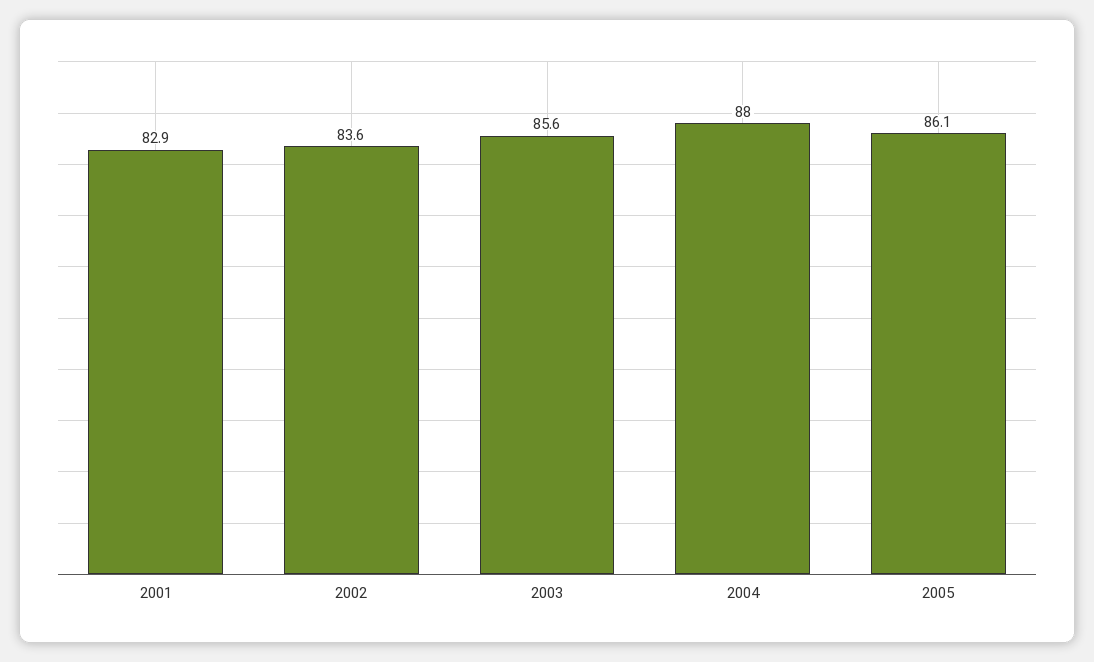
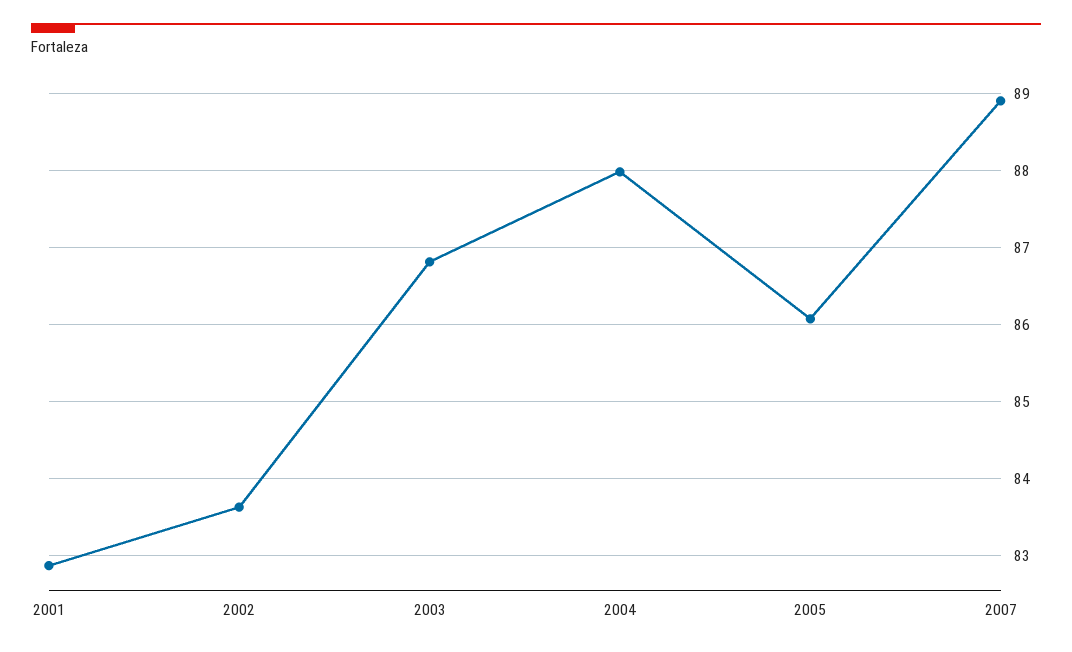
2003: 85.6 -> 86.8
2007: none -> 88.9

